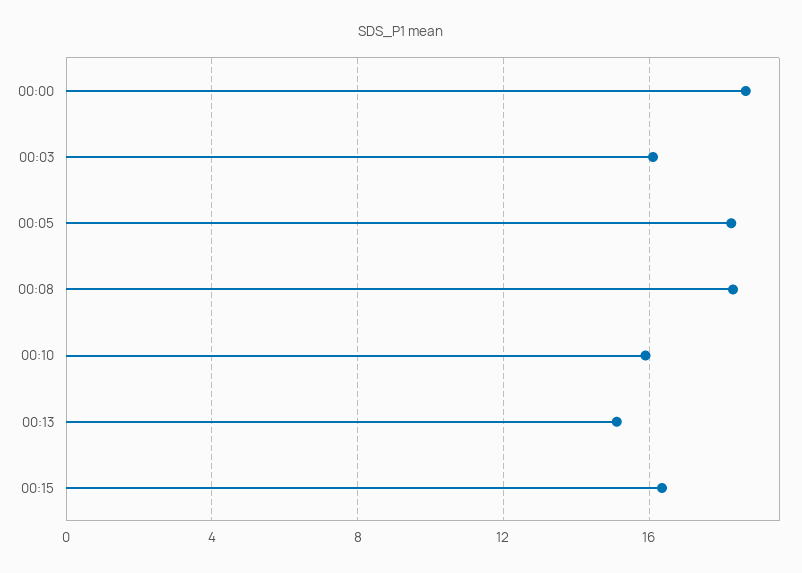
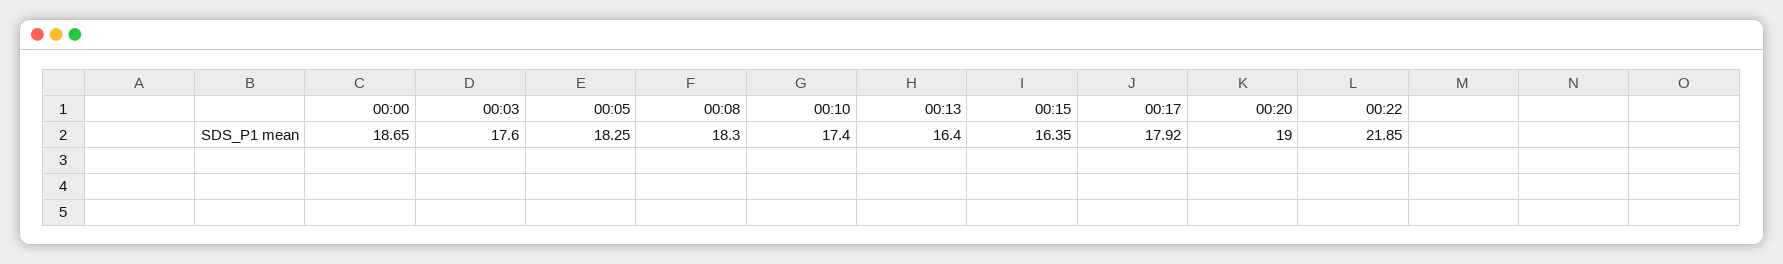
00:03: 16 -> 17.6
00:10: 16 -> 17.4
00:13: 15 -> 16.4
00:17: none -> 17.92
00:20: none -> 19
00:22: none -> 21.85

